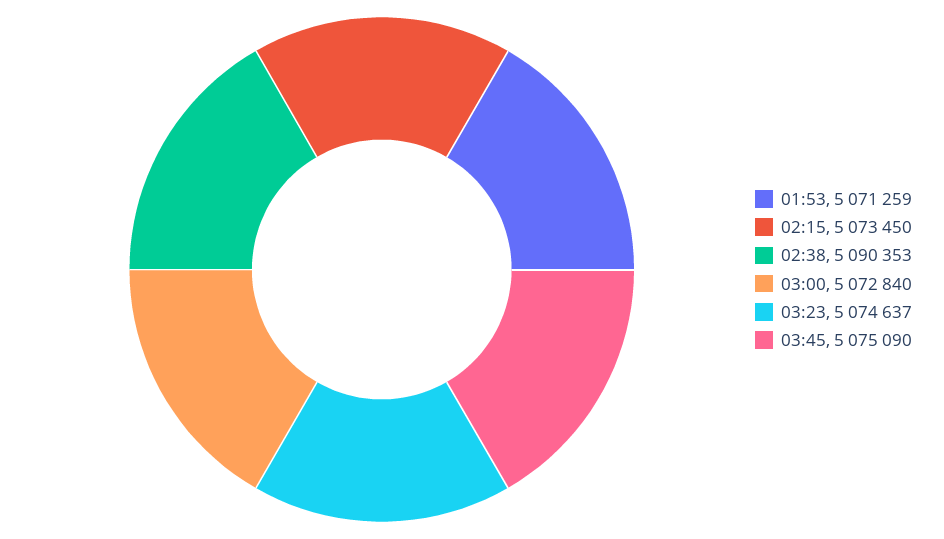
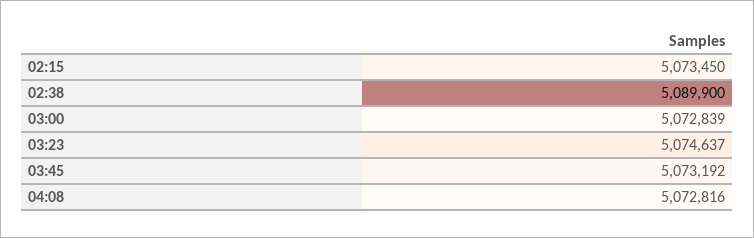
01:53: 5071259 -> none
02:38: 5090353 -> 5089900
03:00: 5072840 -> 5072839
03:45: 5075090 -> 5073192
04:08: none -> 5072816

